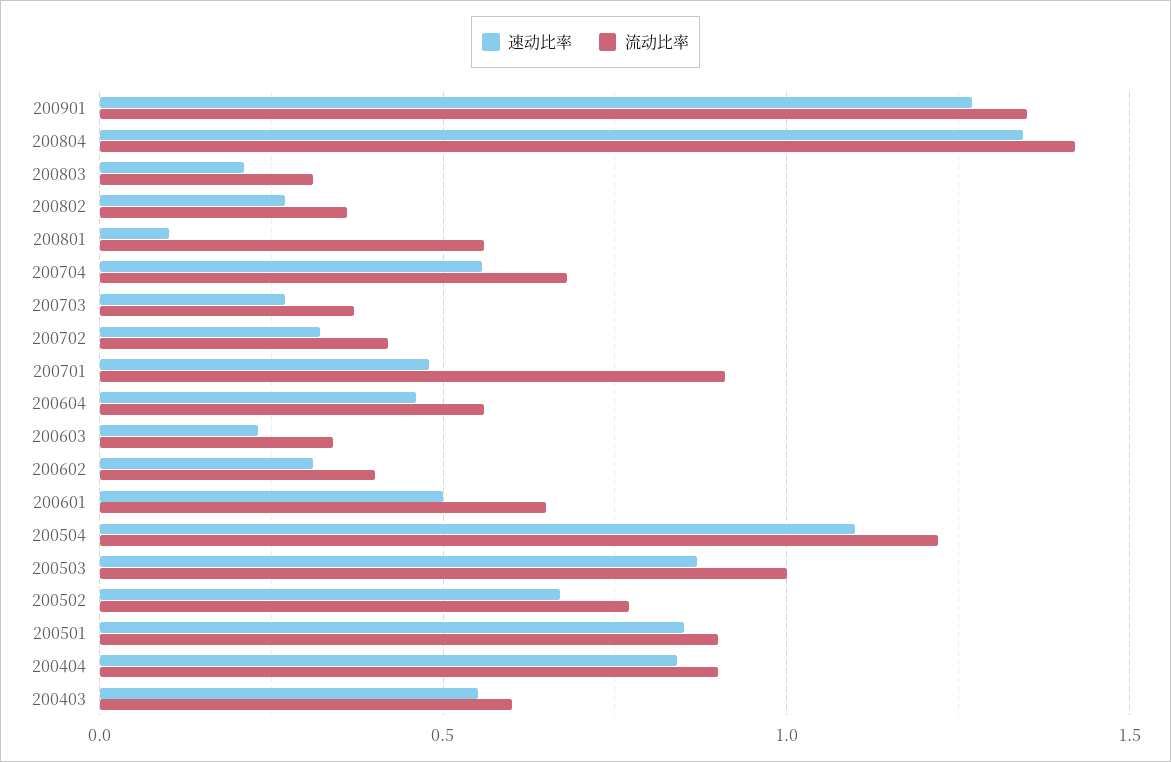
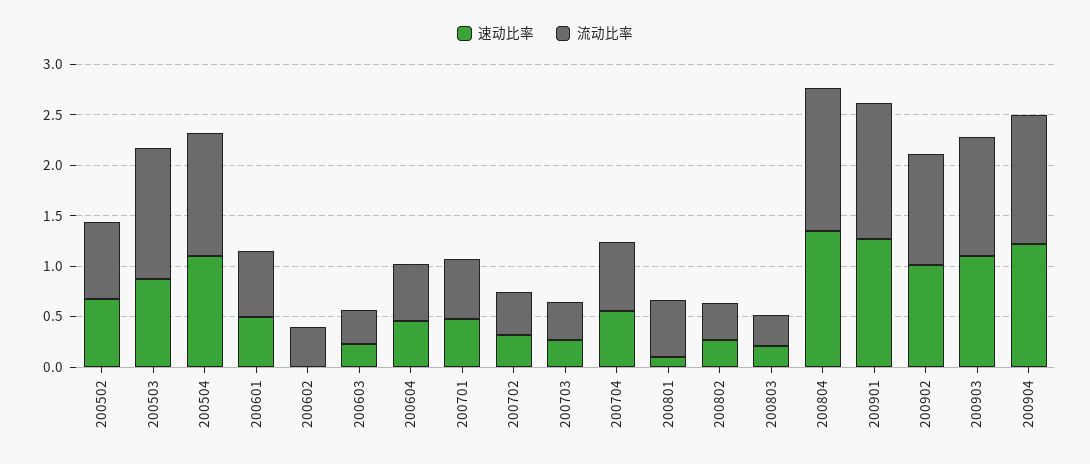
流动比率, 200701: 0.9 -> 0.6
速动比率, 200602: 0.3 -> 0
流动比率, 200503: 1 -> 1.3
速动比率, 200501: 0.85 -> none
流动比率, 200501: 0.9 -> none
速动比率, 200404: 0.85 -> none
流动比率, 200404: 0.9 -> none
速动比率, 200403: 0.55 -> none
流动比率, 200403: 0.6 -> none
速动比率, 200902: none -> 1
流动比率, 200902: none -> 1.1
速动比率, 200903: none -> 1.1
流动比率, 200903: none -> 1.2
速动比率, 200904: none -> 1.2
流动比率, 200904: none -> 1.3

